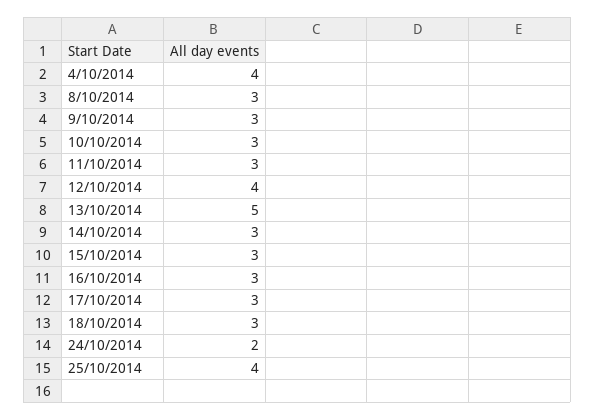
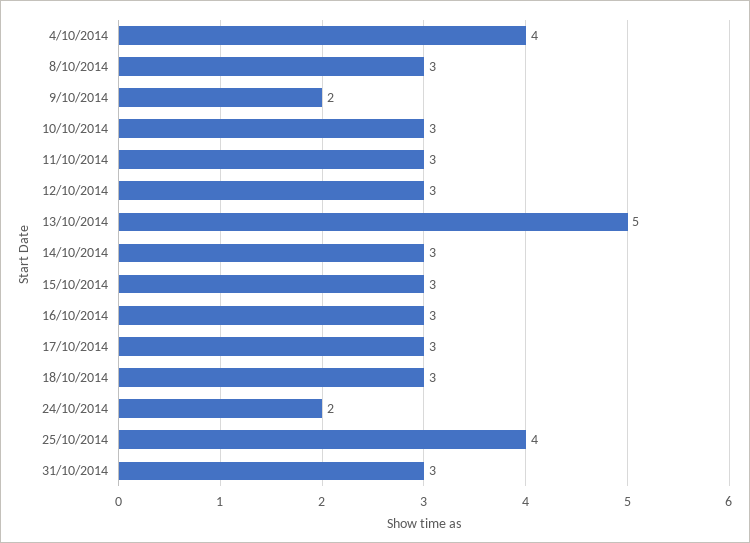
9/10/2014: 3 -> 2
12/10/2014: 4 -> 3
31/10/2014: none -> 3

